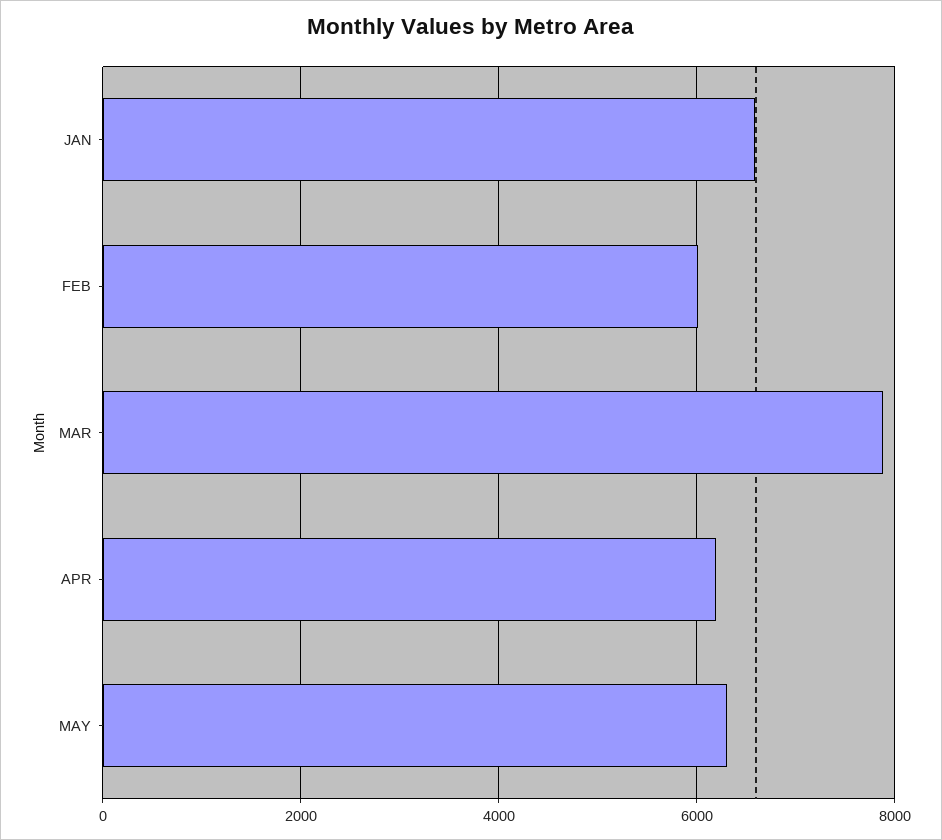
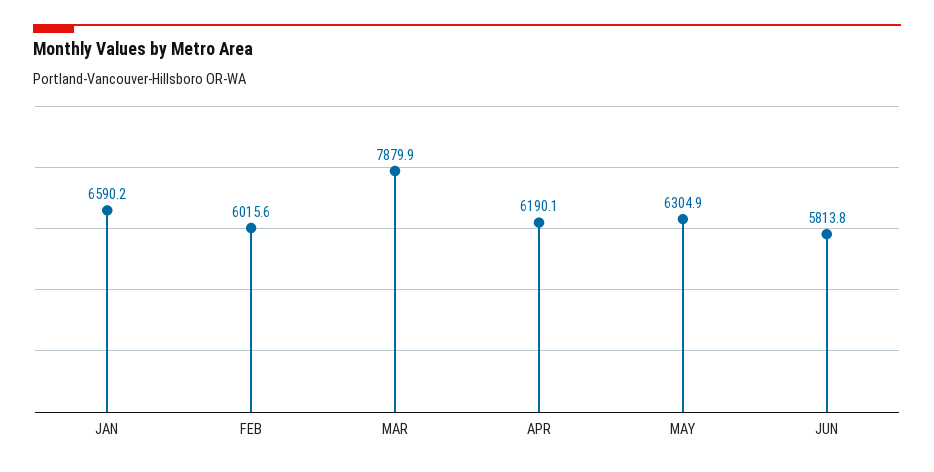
JUN: none -> 5813.8

